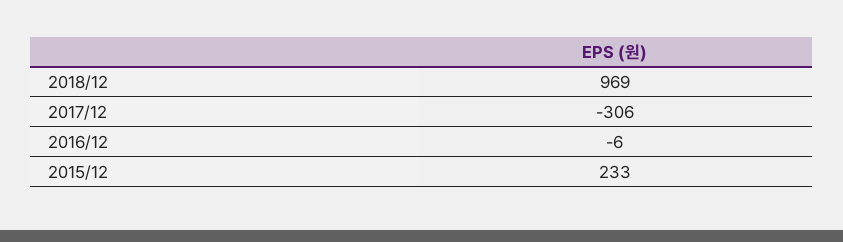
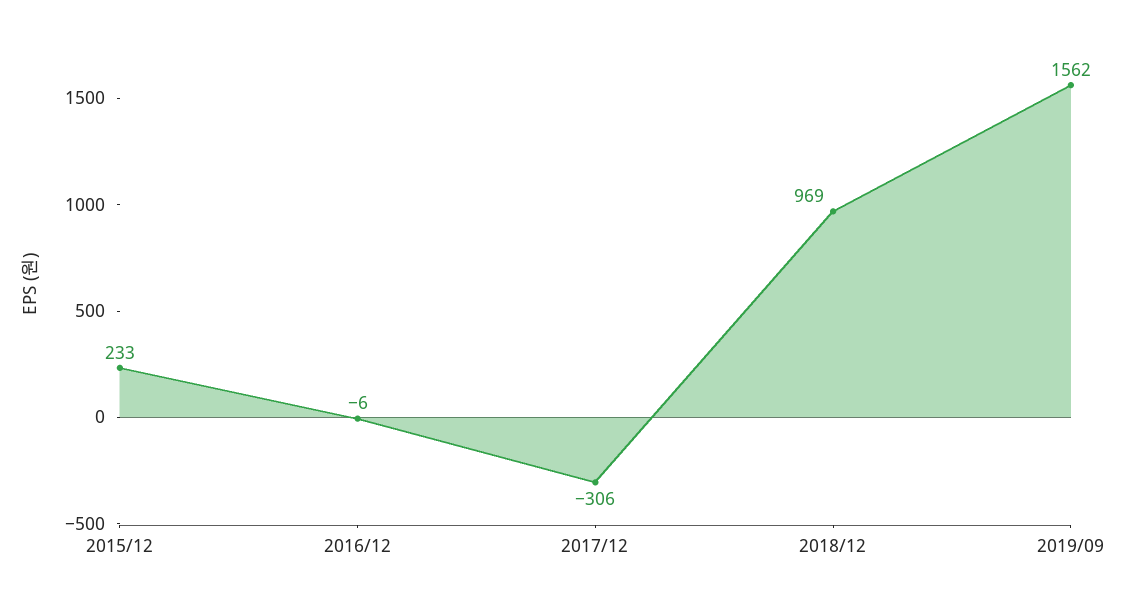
2019/09: none -> 1562

